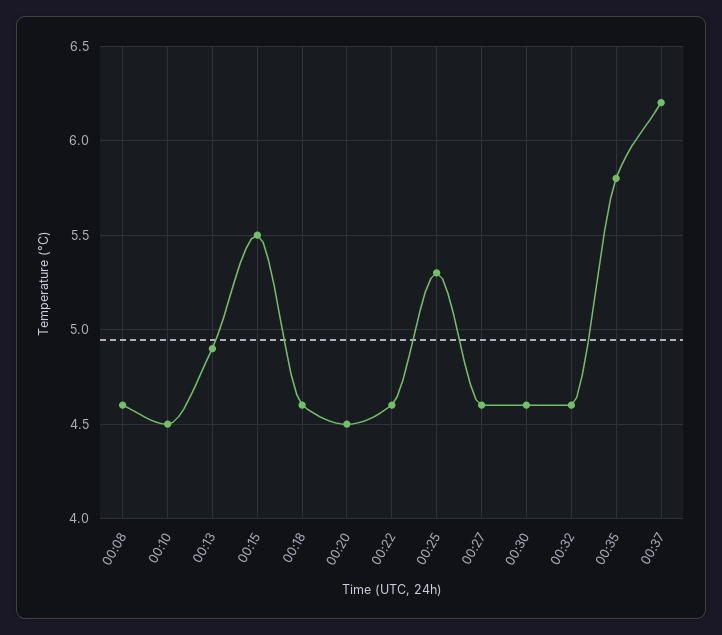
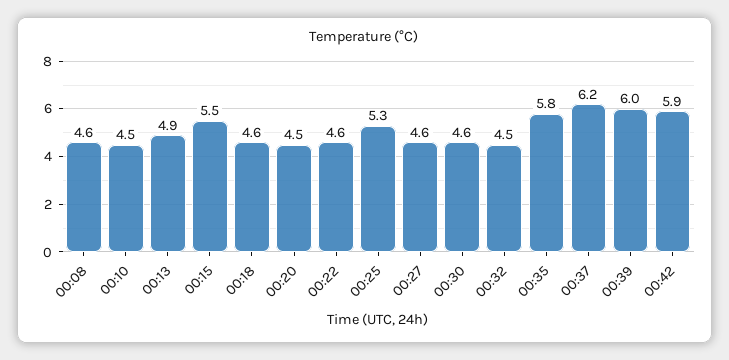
00:32: 4.6 -> 4.5
00:39: none -> 6
00:42: none -> 5.9

